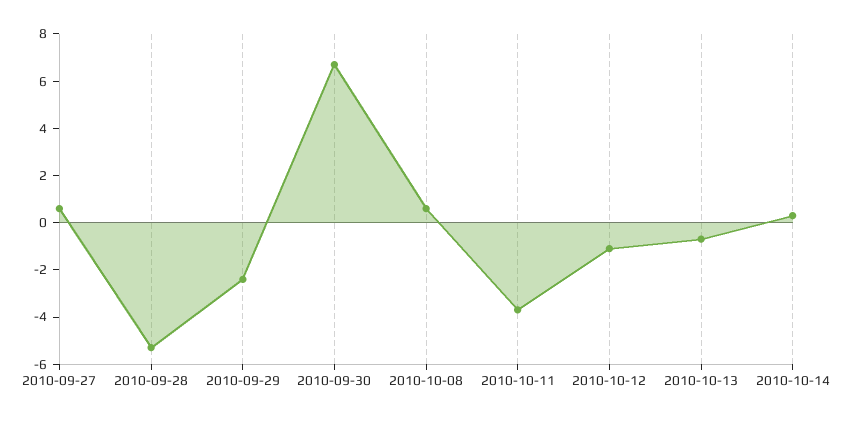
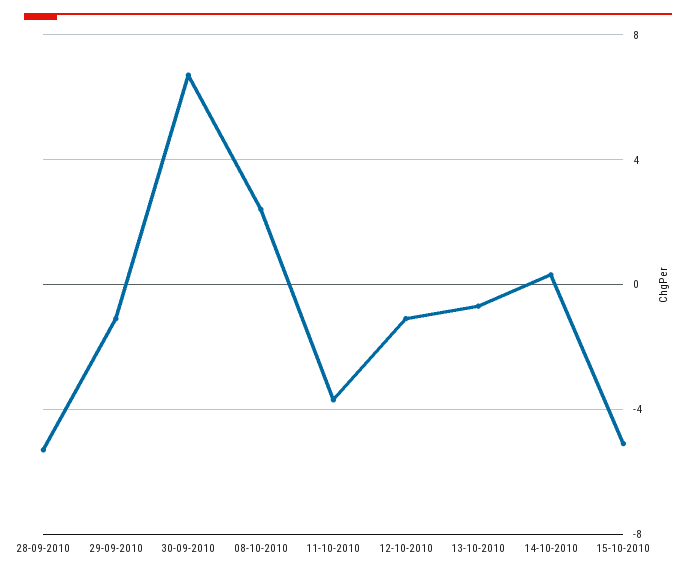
2010-09-27: 0.5 -> none
2010-09-29: -2.5 -> -1
2010-10-08: 0.5 -> 2.5
15-10-2010: none -> -5

